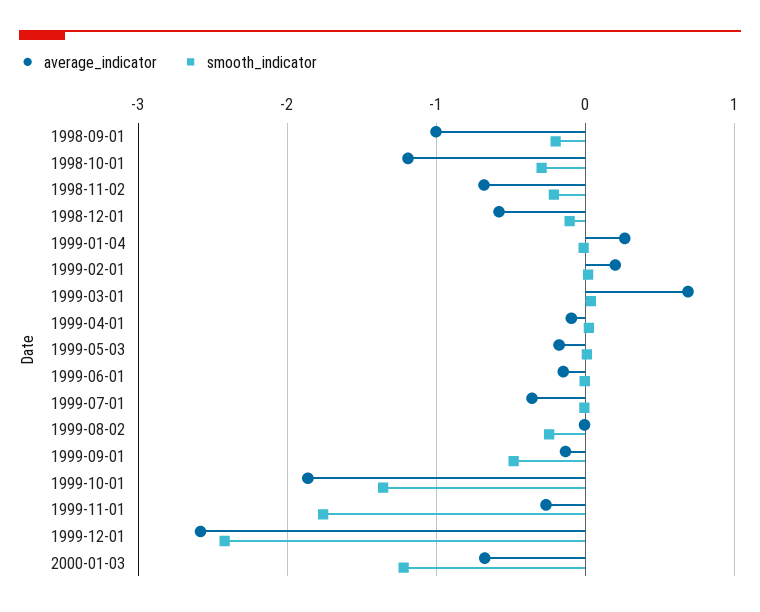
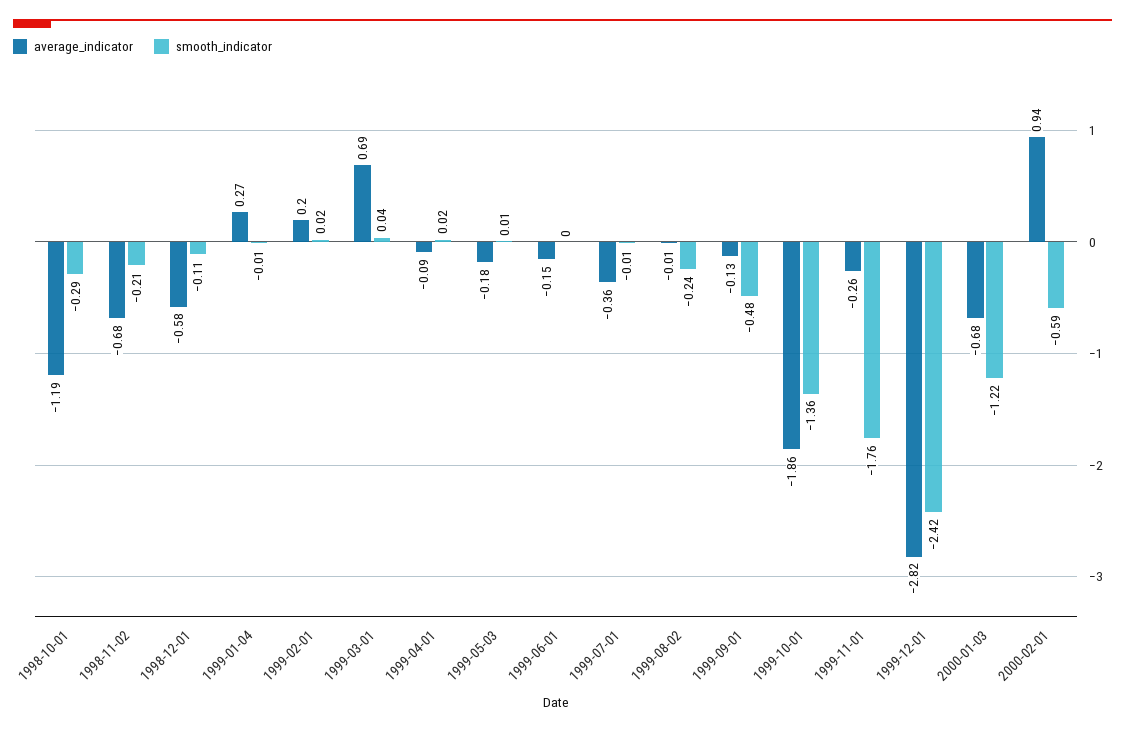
average_indicator, 1998-09-01: -1 -> none
smooth_indicator, 1998-09-01: -0.2 -> none
average_indicator, 1999-12-01: -2.6 -> -2.82
average_indicator, 2000-02-01: none -> 0.94
smooth_indicator, 2000-02-01: none -> -0.59

